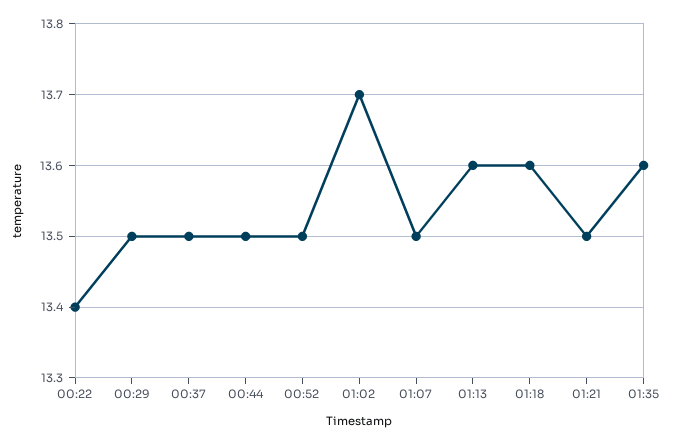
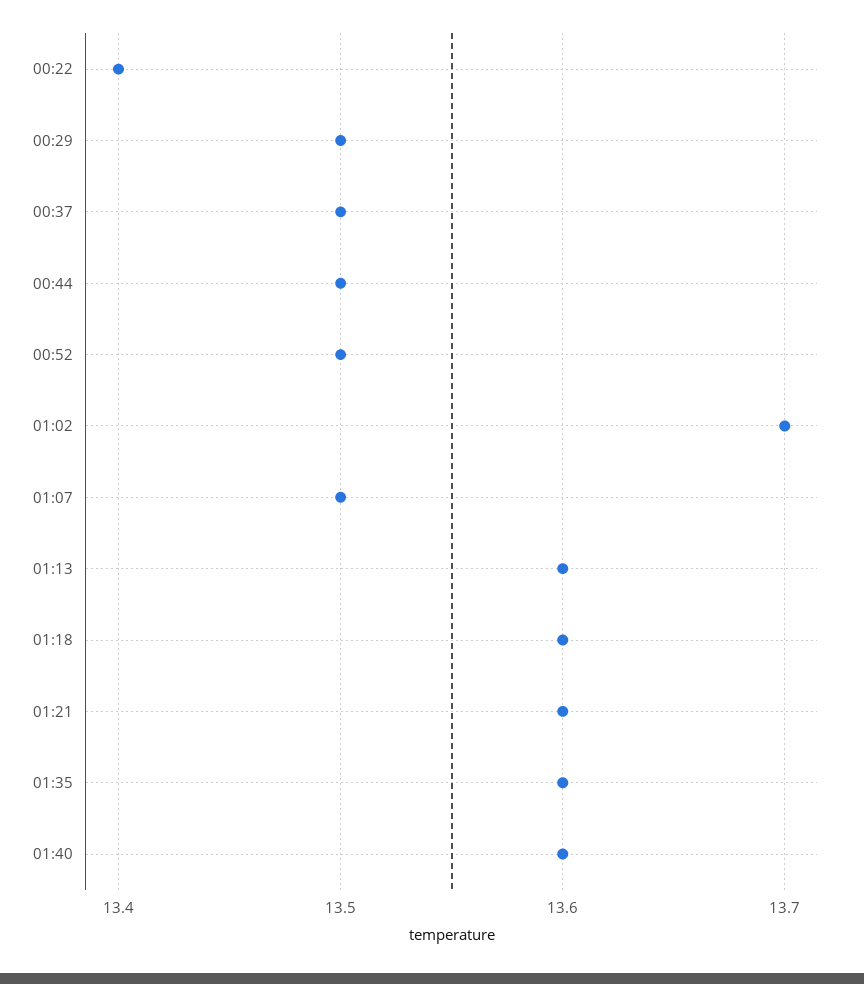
01:21: 13.5 -> 13.6
01:40: none -> 13.6

